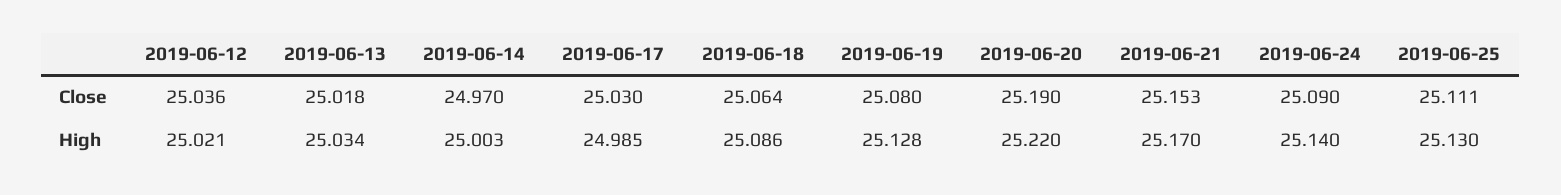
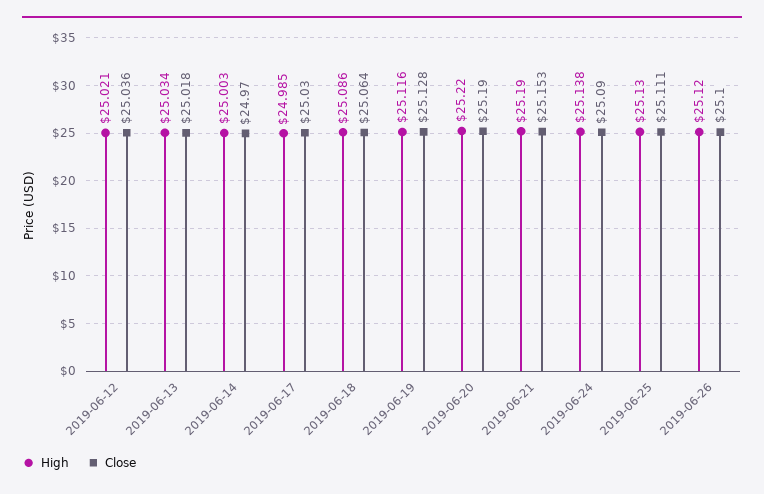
Close, 2019-06-19: 25.08 -> 25.128
High, 2019-06-19: 25.128 -> 25.116
High, 2019-06-21: 25.17 -> 25.19
High, 2019-06-24: 25.14 -> 25.138
High, 2019-06-26: none -> 25.12
Close, 2019-06-26: none -> 25.1

